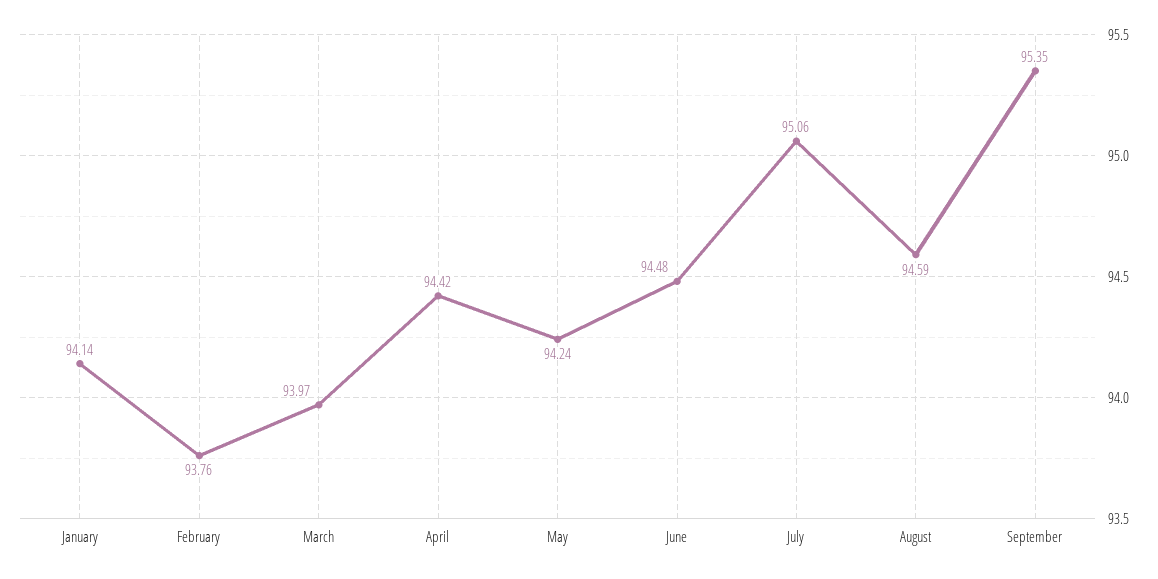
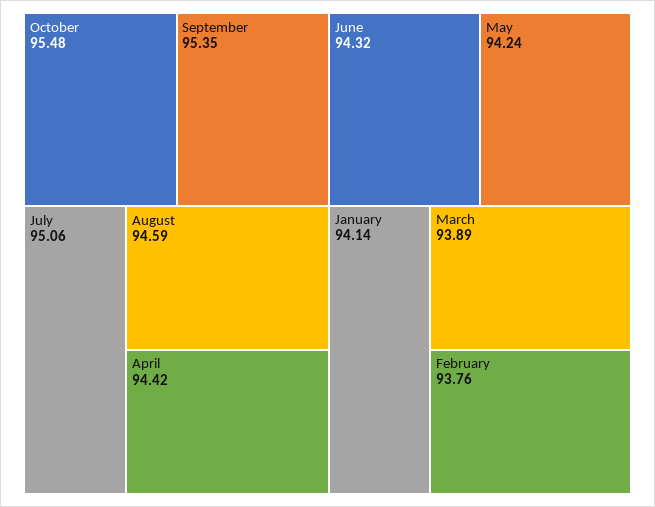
March: 93.97 -> 93.89
June: 94.48 -> 94.32
October: none -> 95.48

